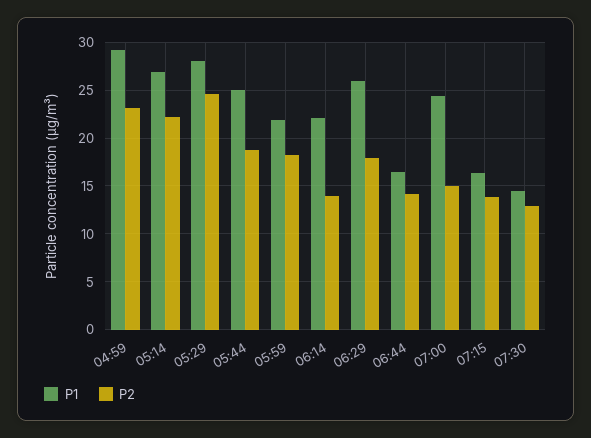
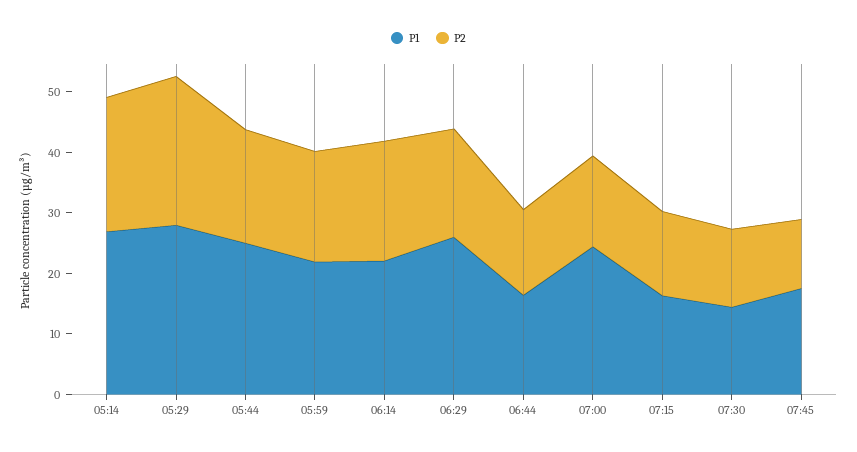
P1, 04:59: 29 -> none
P2, 04:59: 23 -> none
P2, 06:14: 14 -> 20
P1, 07:45: none -> 18
P2, 07:45: none -> 12

